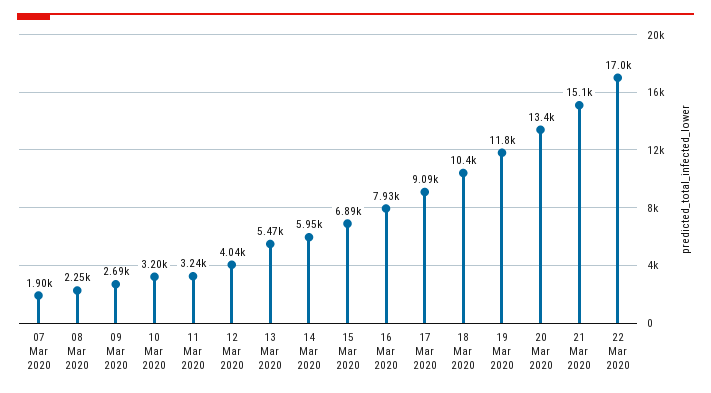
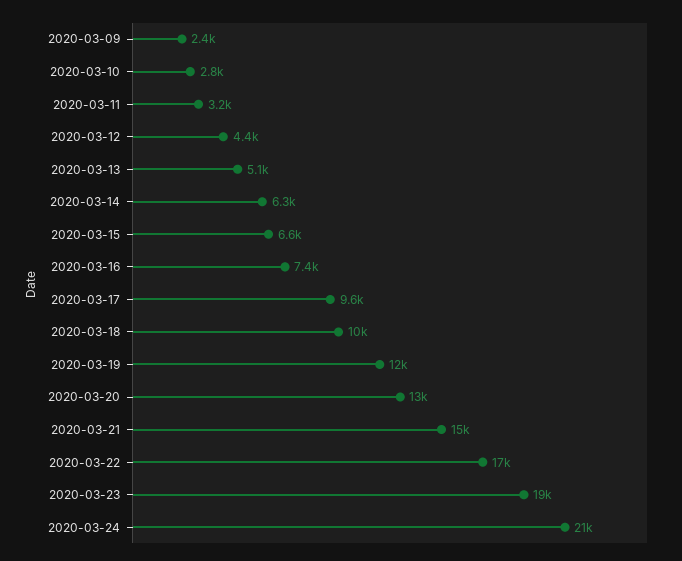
07 Mar 2020: 1900 -> none
08 Mar 2020: 2250 -> none
09 Mar 2020: 2690 -> 2400
10 Mar 2020: 3200 -> 2800
12 Mar 2020: 4040 -> 4400
13 Mar 2020: 5470 -> 5100
14 Mar 2020: 5950 -> 6300
15 Mar 2020: 6890 -> 6600
16 Mar 2020: 7930 -> 7400
17 Mar 2020: 9090 -> 9600
2020-03-23: none -> 19000
2020-03-24: none -> 21000

